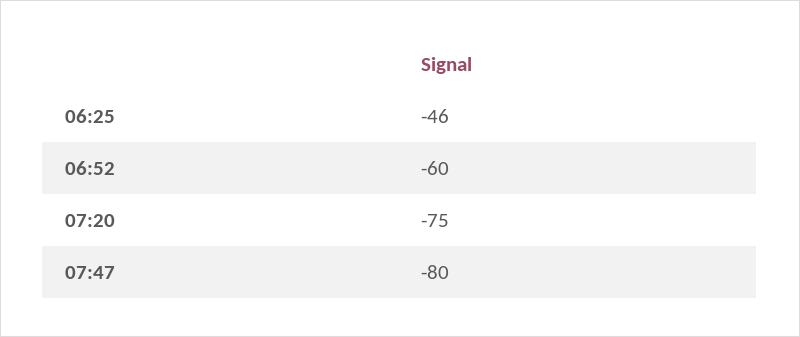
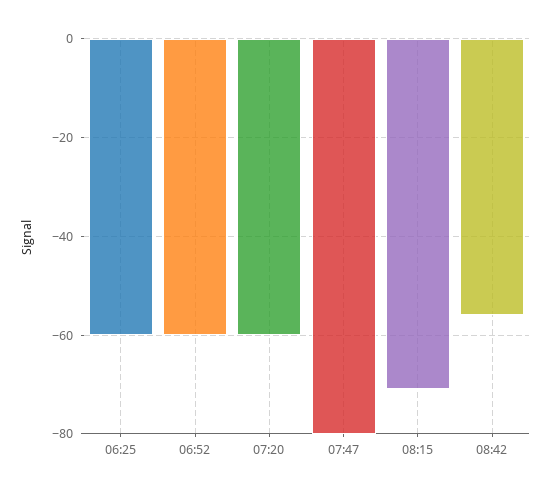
06:25: -46 -> -60
07:20: -75 -> -60
08:15: none -> -70
08:42: none -> -55

